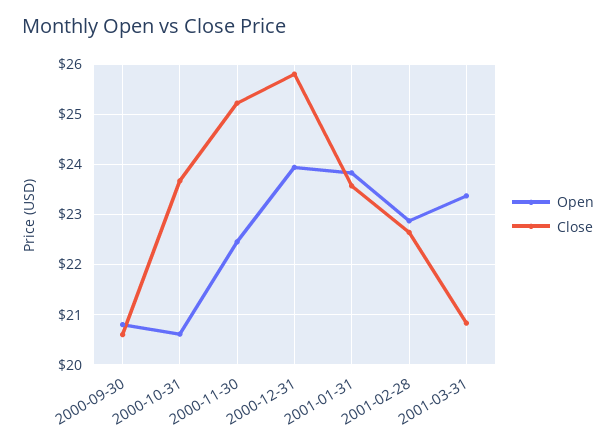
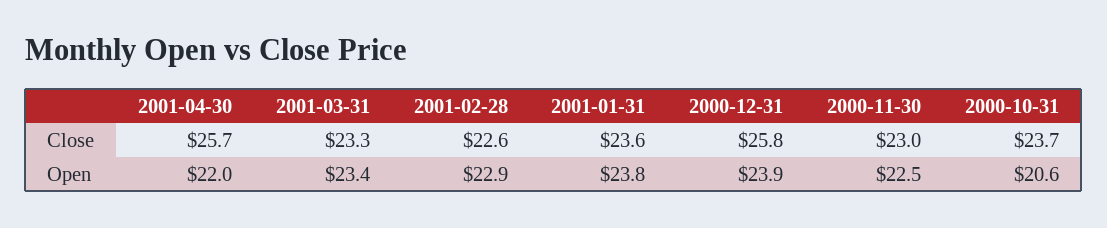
Open, 2000-09-30: 20.8 -> none
Close, 2000-09-30: 20.6 -> none
Close, 2000-11-30: 25.2 -> 23
Close, 2001-03-31: 20.8 -> 23.3
Close, 2001-04-30: none -> 25.7
Open, 2001-04-30: none -> 22

